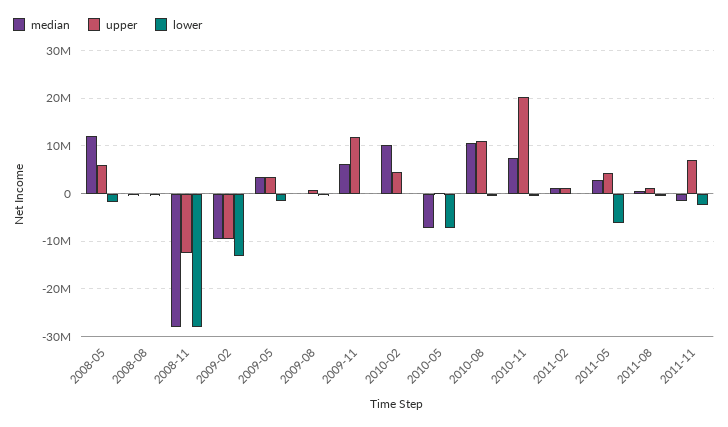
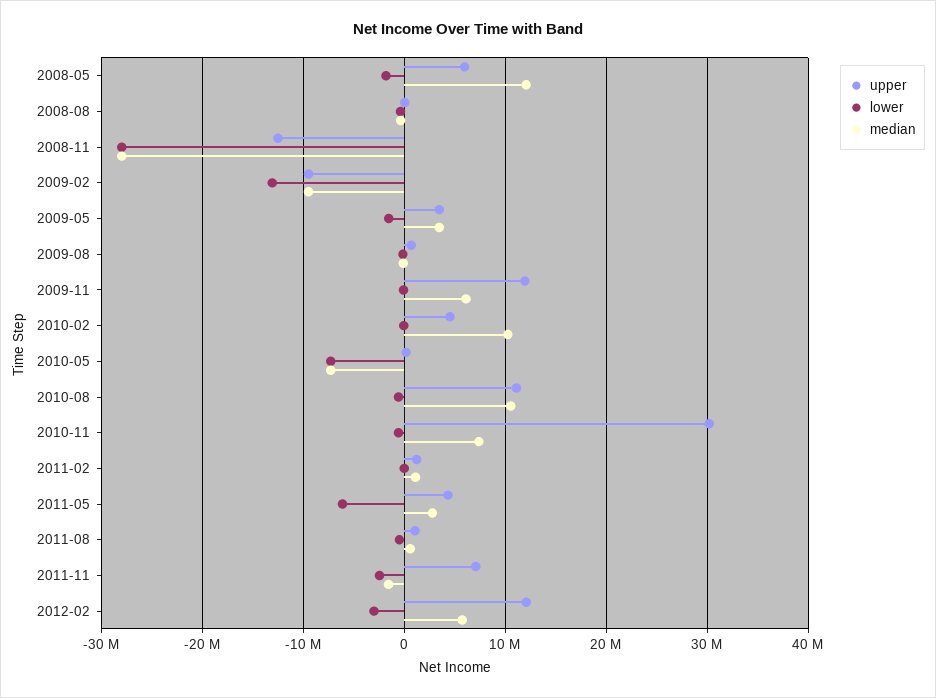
upper, 2010-11: 20000000 -> 30000000
upper, 2012-02: none -> 12000000
lower, 2012-02: none -> -3000000
median, 2012-02: none -> 6000000

